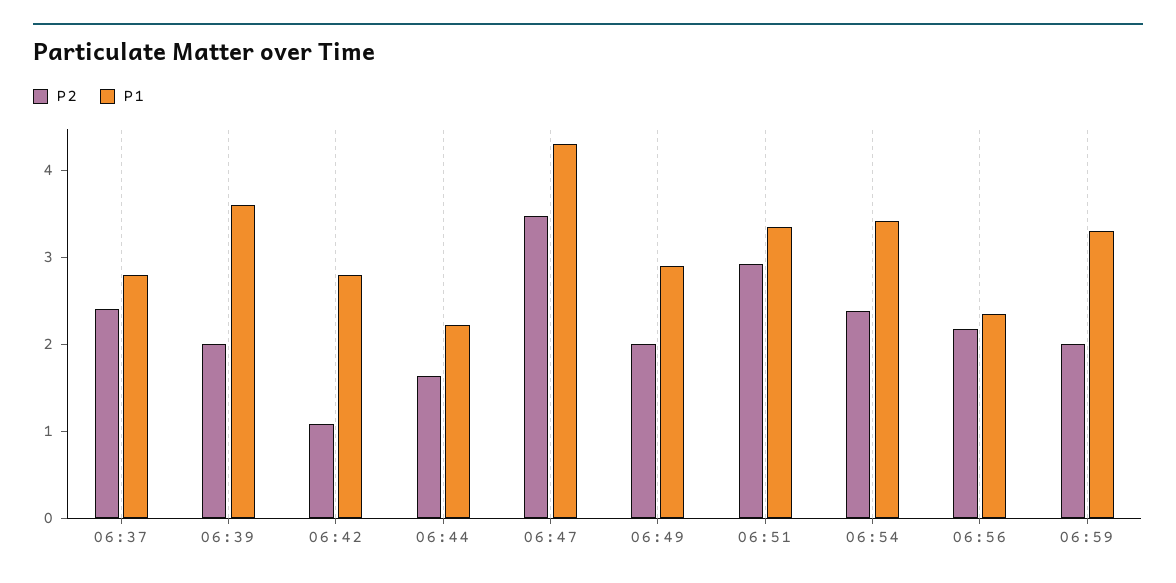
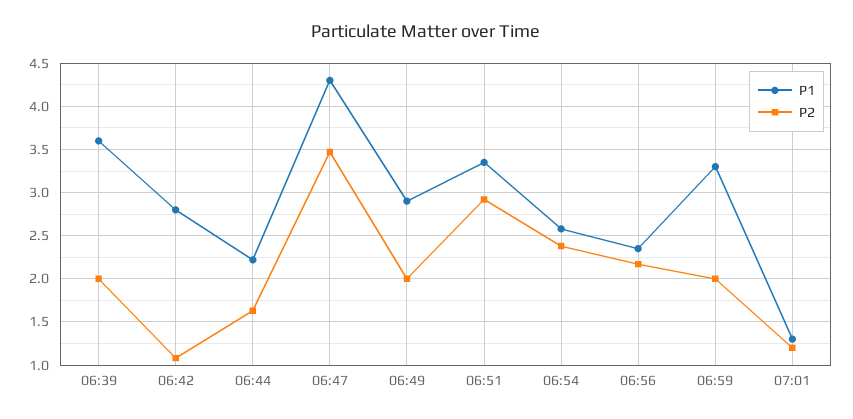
P2, 06:37: 2.4 -> none
P1, 06:37: 2.8 -> none
P1, 06:54: 3.4 -> 2.6
P1, 07:01: none -> 1.3
P2, 07:01: none -> 1.2

